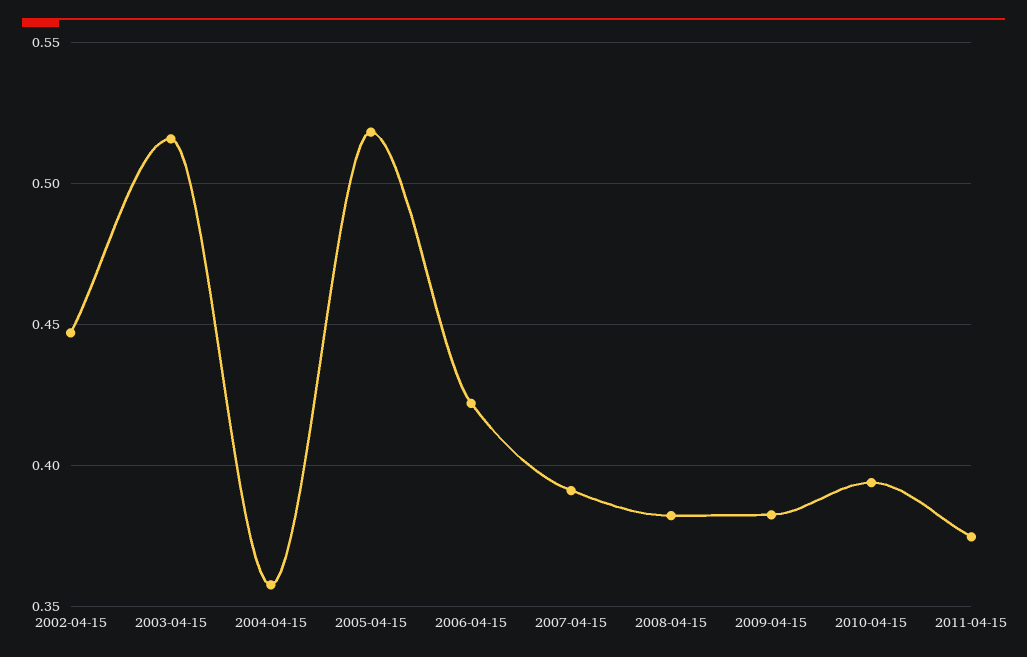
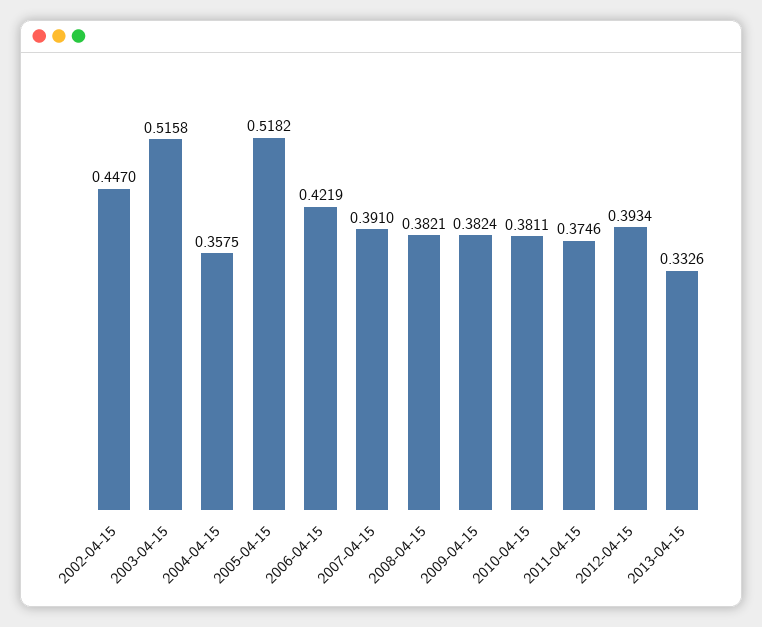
2010-04-15: 0.395 -> 0.3811
2012-04-15: none -> 0.3934
2013-04-15: none -> 0.3326

